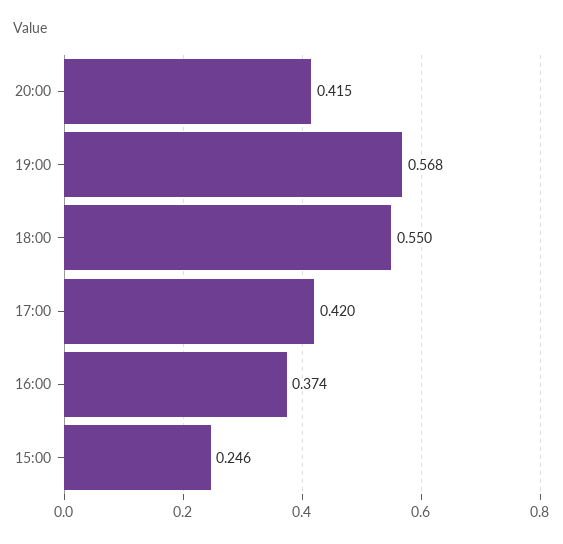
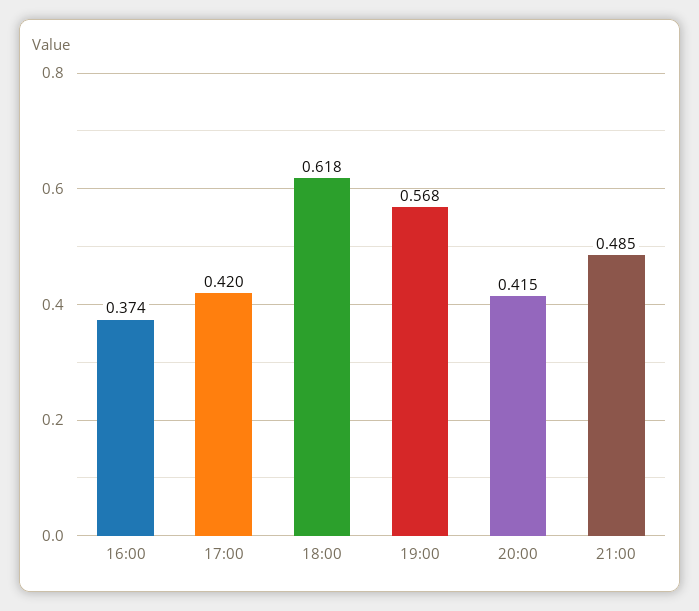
18:00: 0.55 -> 0.618
15:00: 0.246 -> none
21:00: none -> 0.485

